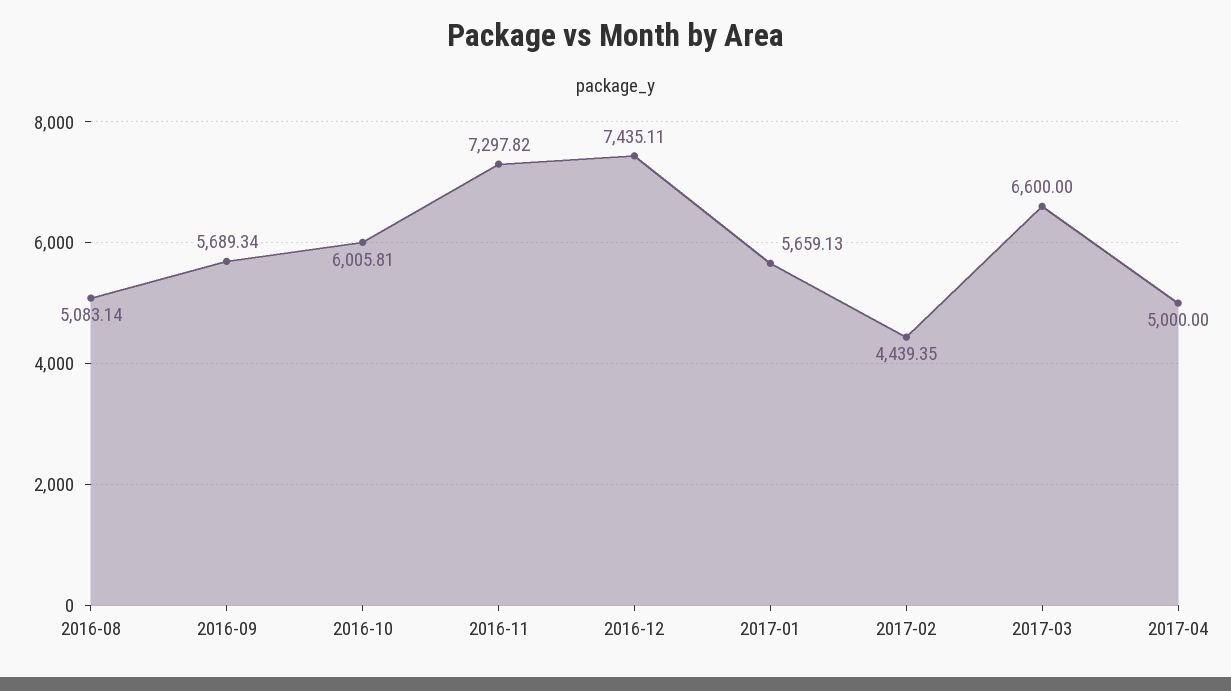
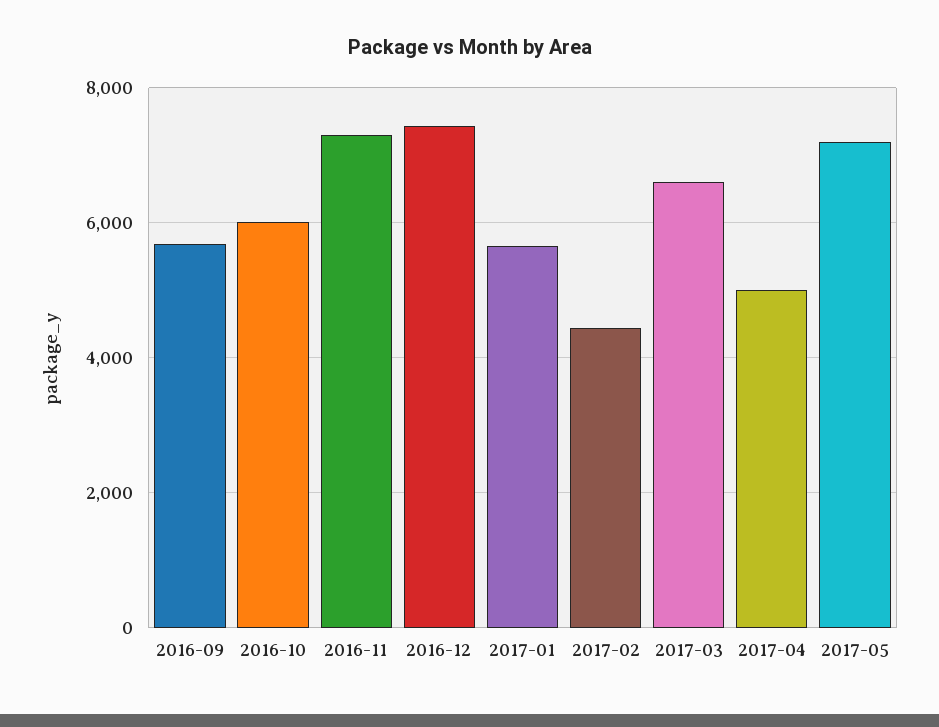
2016-08: 5083.14 -> none
2017-05: none -> 7200

